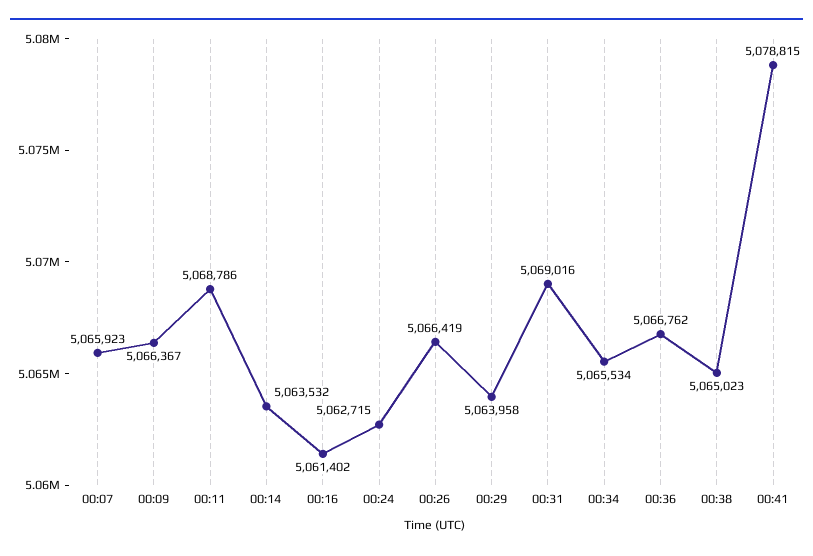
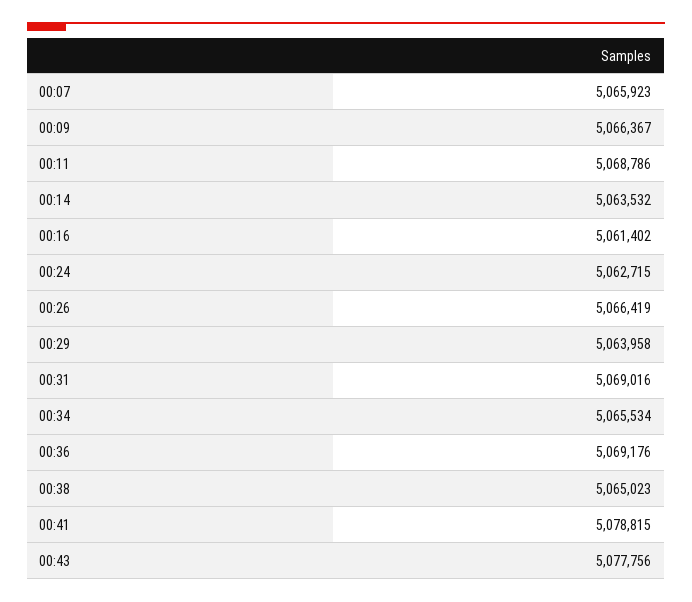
00:36: 5066762 -> 5069176
00:43: none -> 5077756

